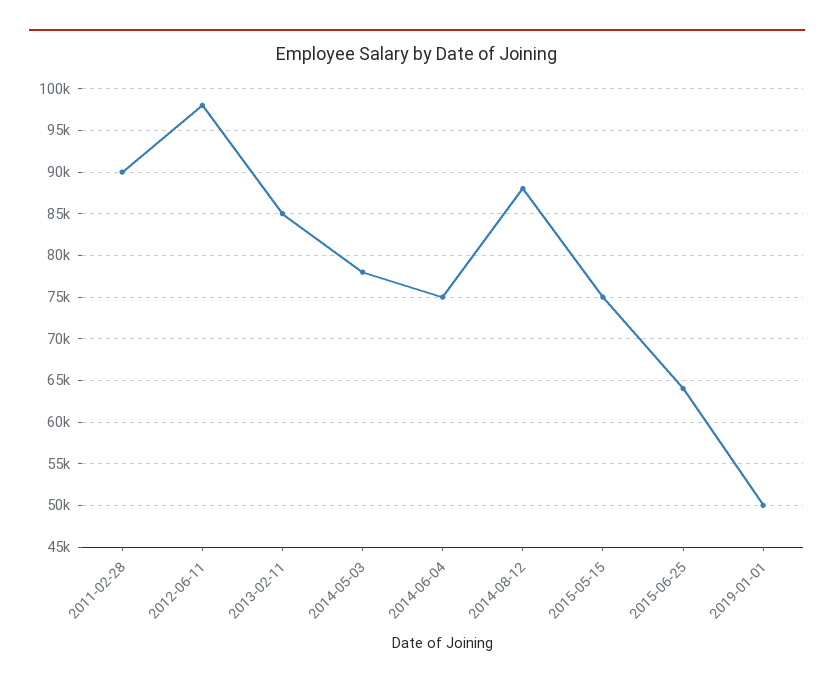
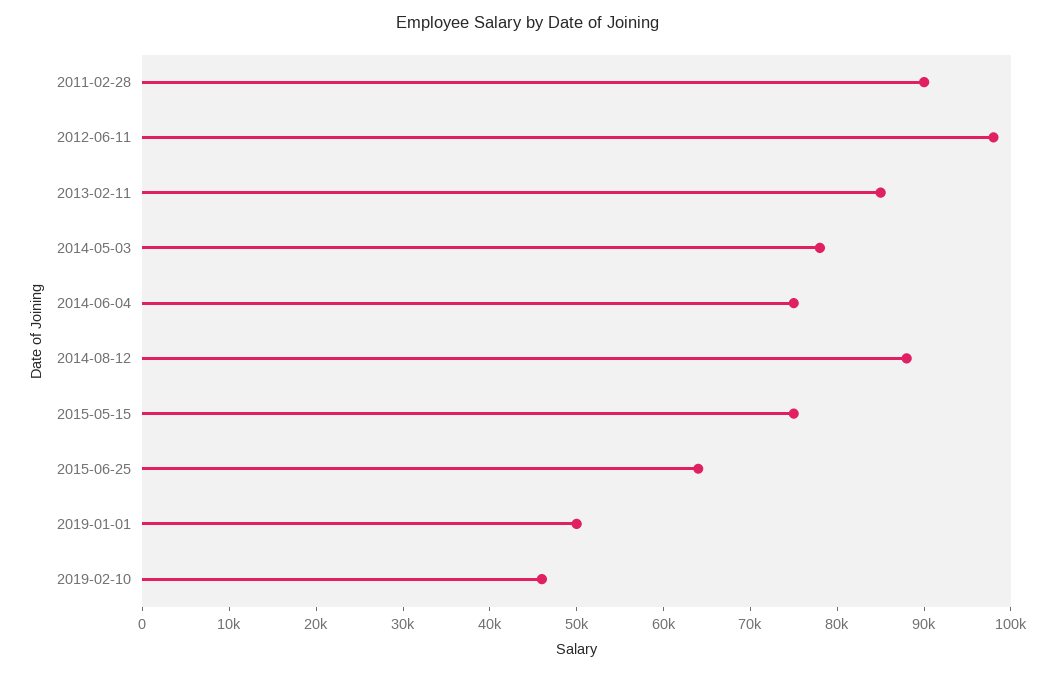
2019-02-10: none -> 46000

